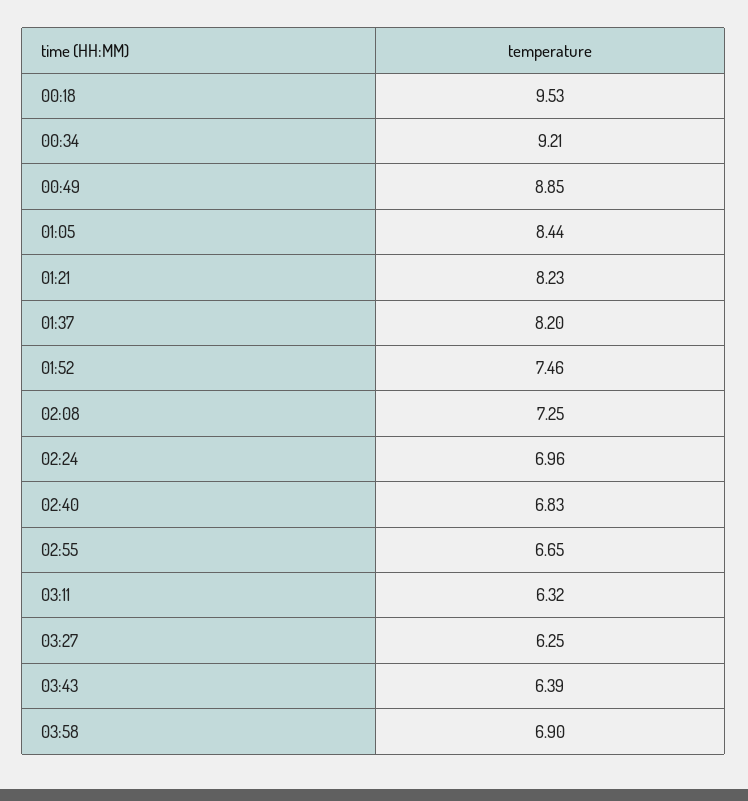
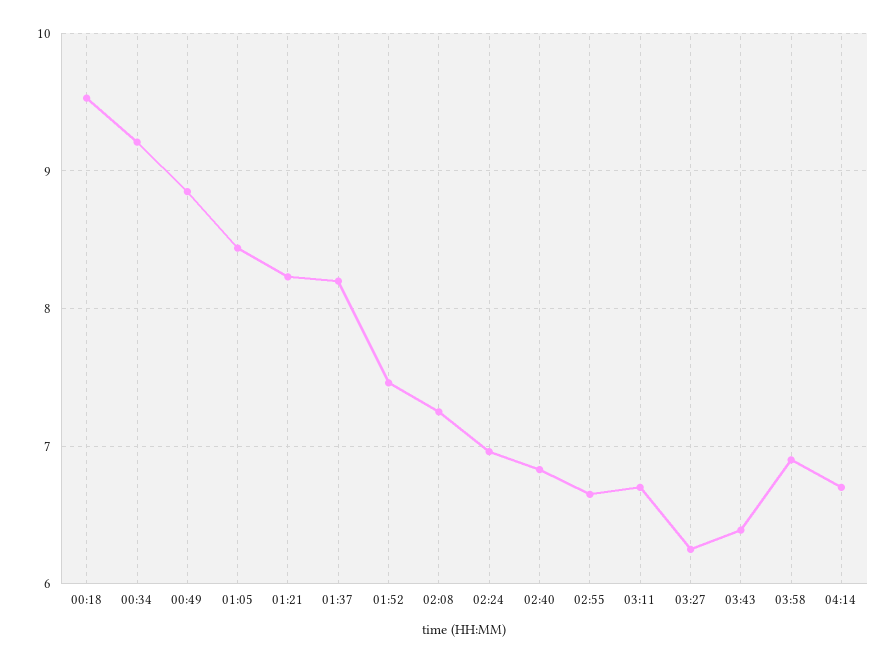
03:11: 6.32 -> 6.7
04:14: none -> 6.7

